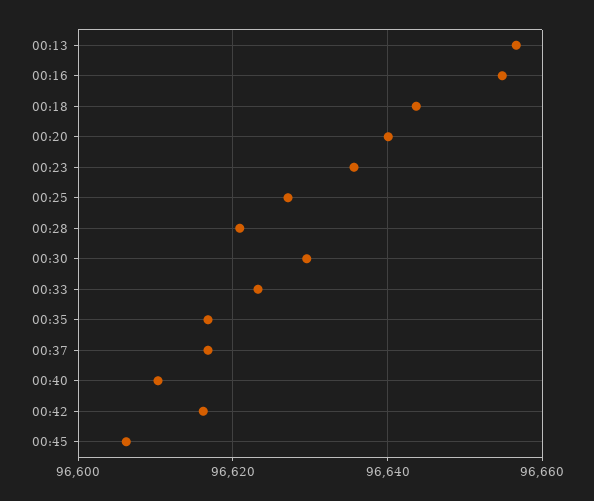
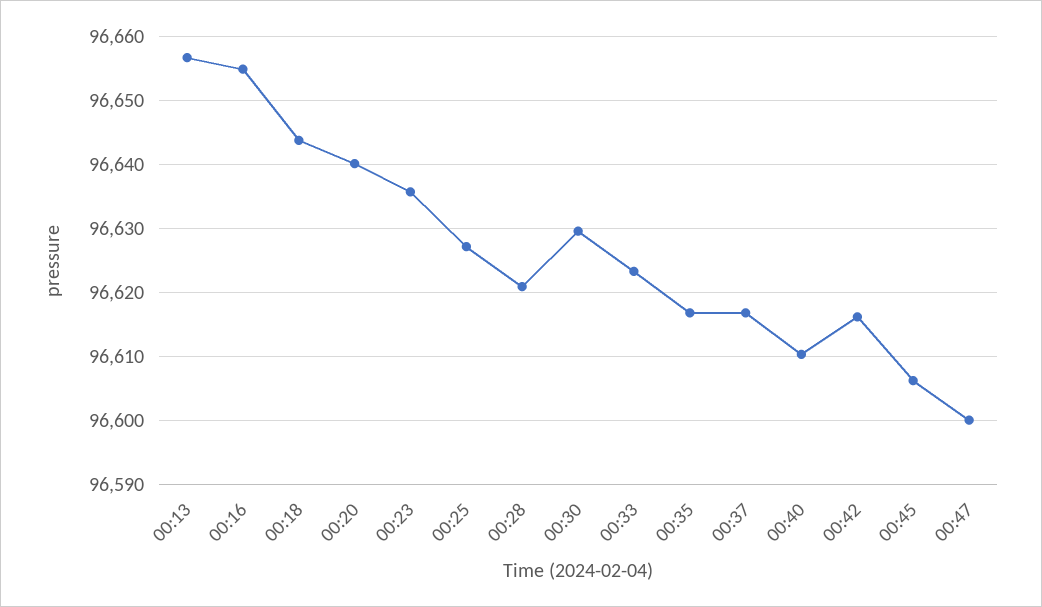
00:47: none -> 96600

